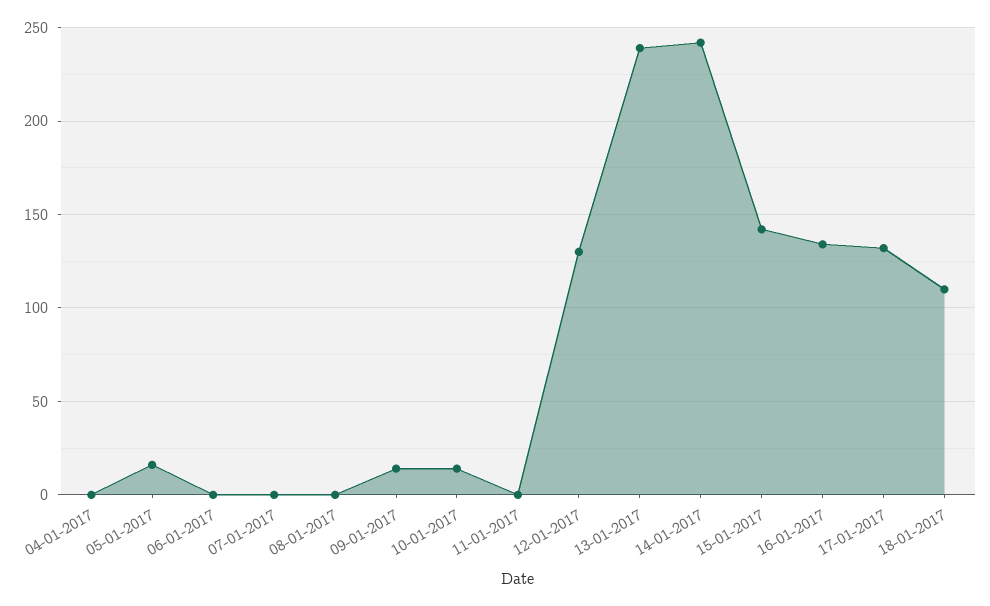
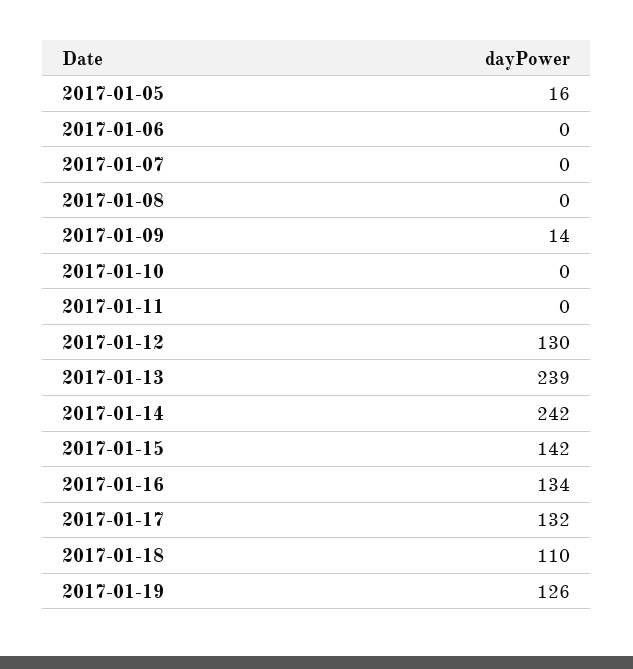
04-01-2017: 0 -> none
10-01-2017: 15 -> 0
2017-01-19: none -> 126

